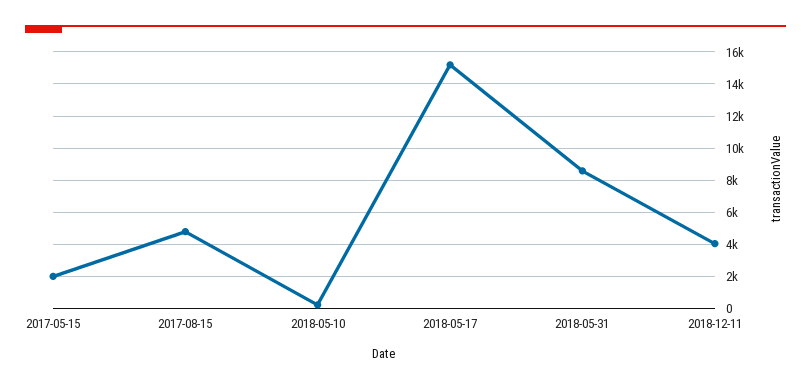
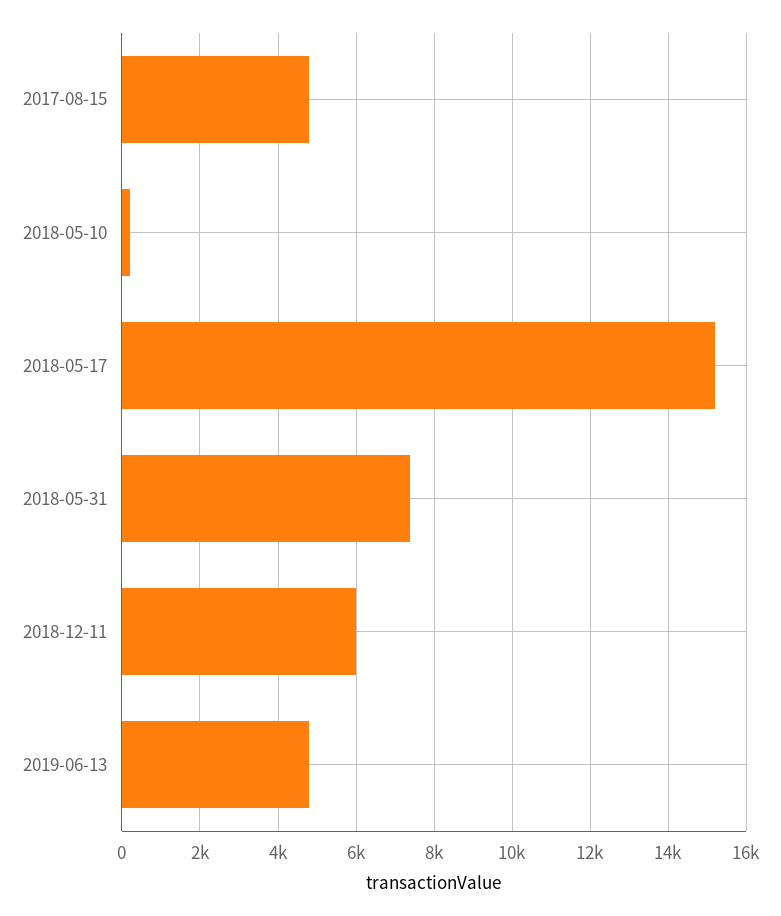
2017-05-15: 2000 -> none
2018-05-31: 8500 -> 7400
2018-12-11: 4000 -> 6000
2019-06-13: none -> 4800

